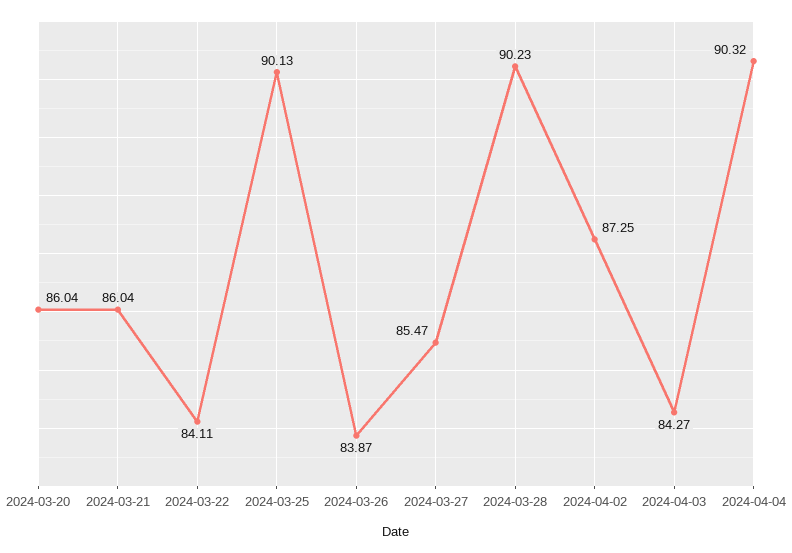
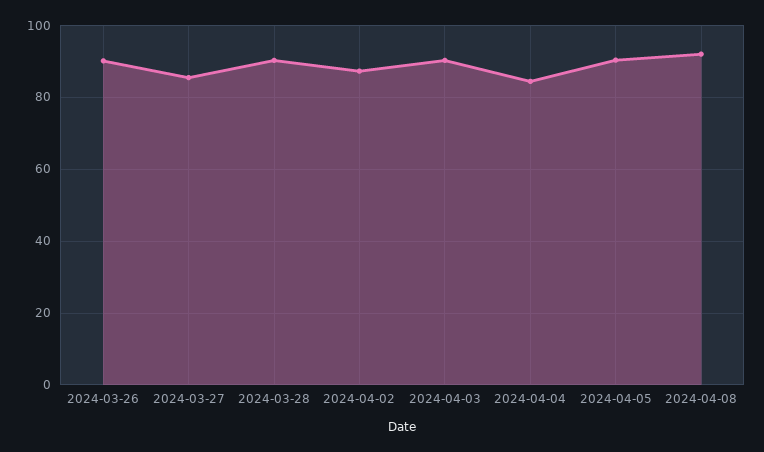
2024-03-20: 86.04 -> none
2024-03-21: 86.04 -> none
2024-03-22: 84.11 -> none
2024-03-25: 90.13 -> none
2024-03-26: 83.87 -> 90
2024-04-03: 84.27 -> 90
2024-04-04: 90.32 -> 84
2024-04-05: none -> 90
2024-04-08: none -> 92

